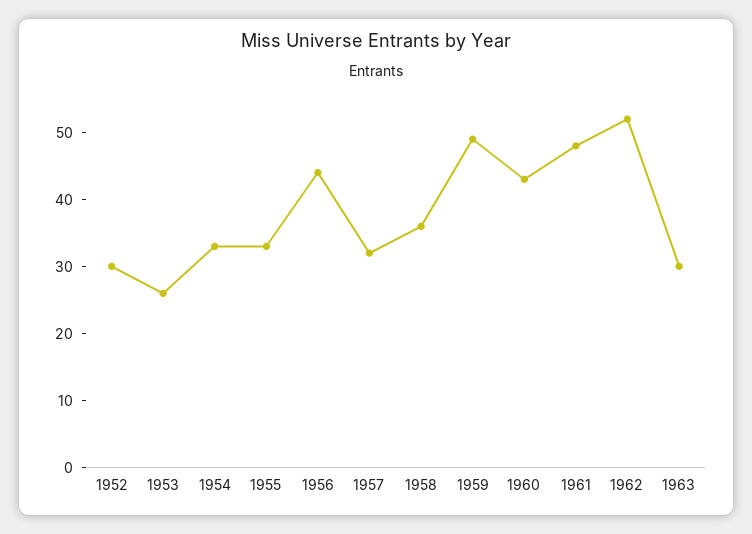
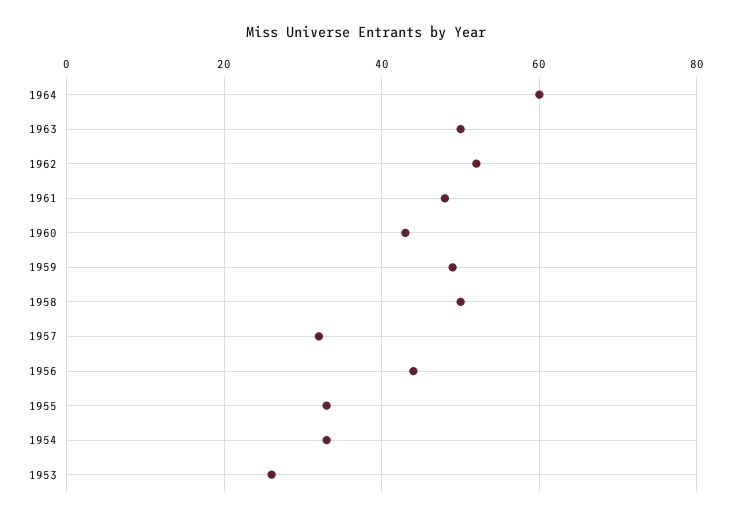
1952: 30 -> none
1958: 35 -> 50
1963: 30 -> 50
1964: none -> 60

